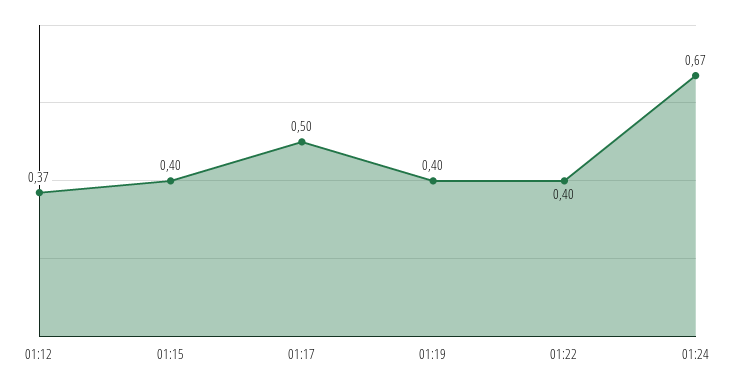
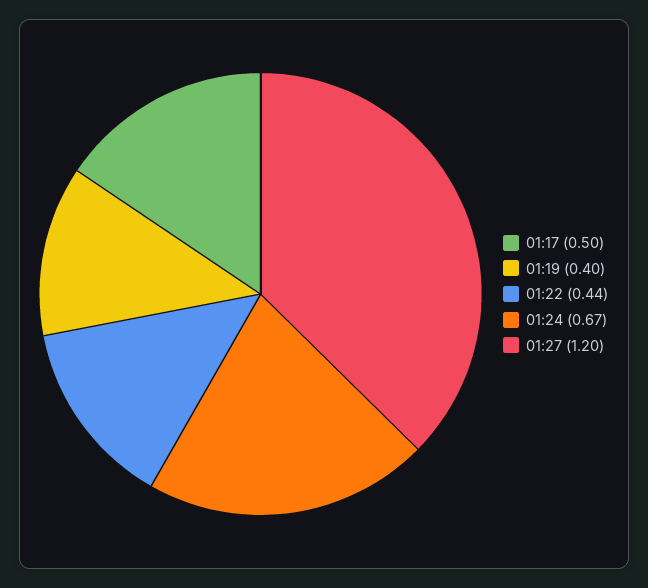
01:12: 0.37 -> none
01:15: 0.4 -> none
01:22: 0.4 -> 0.44
01:27: none -> 1.2

